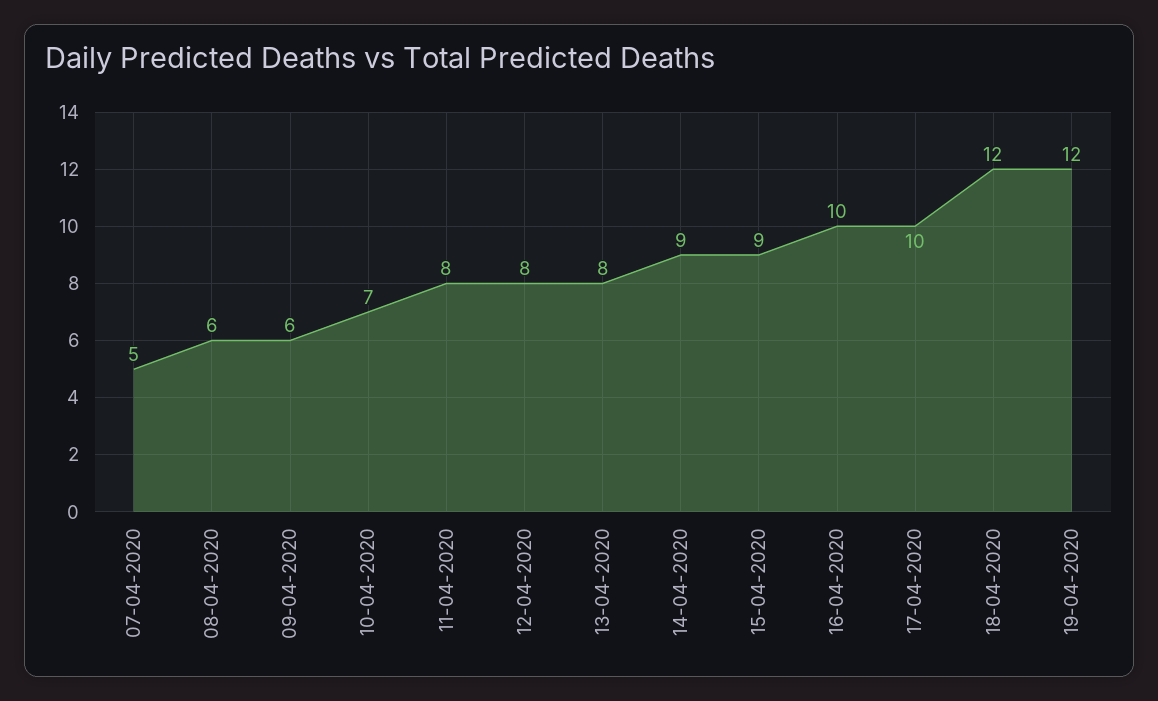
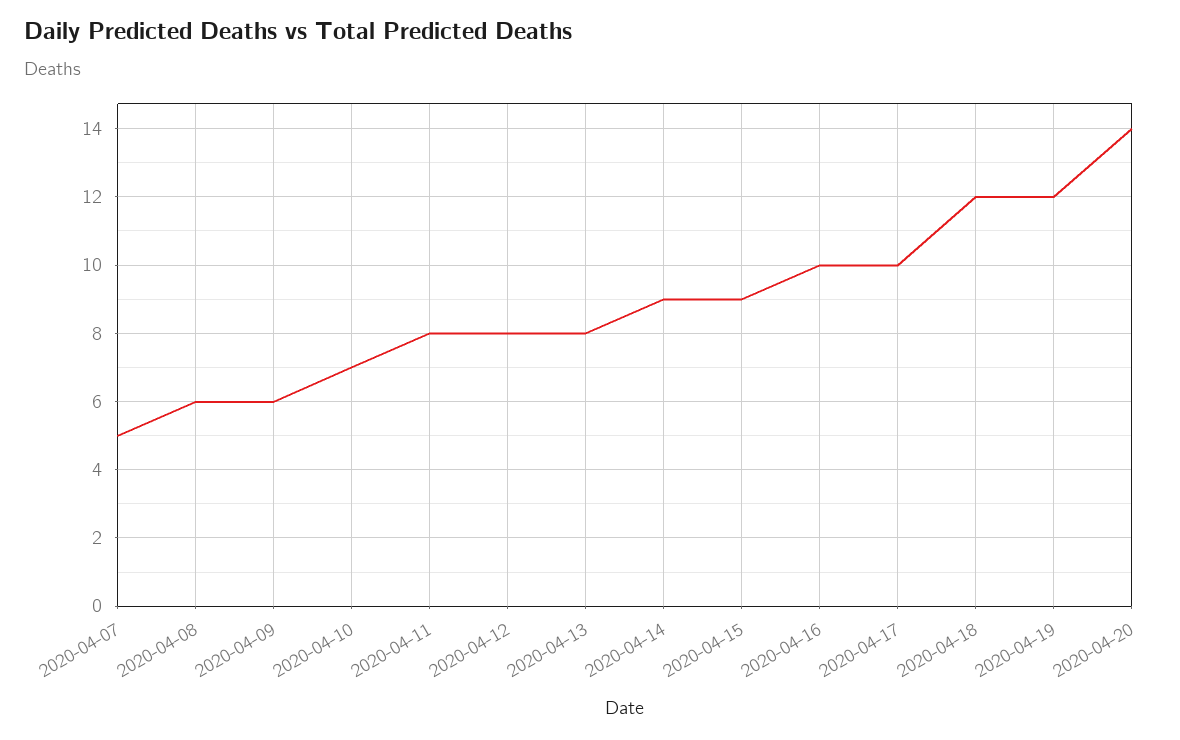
2020-04-20: none -> 14

